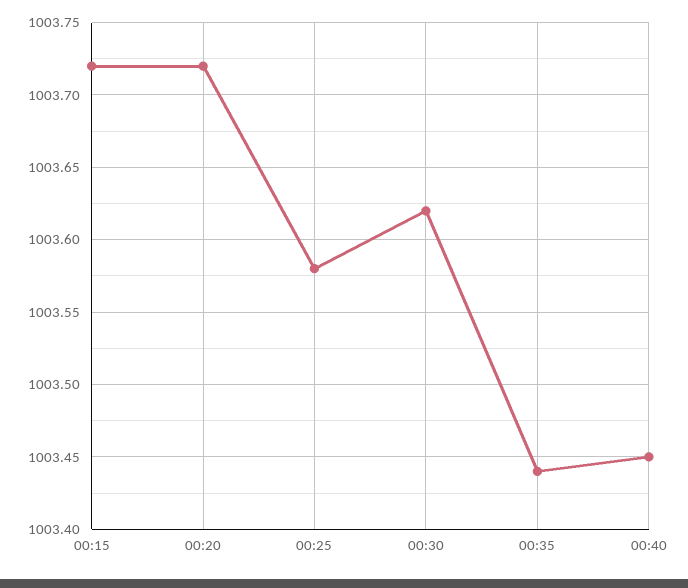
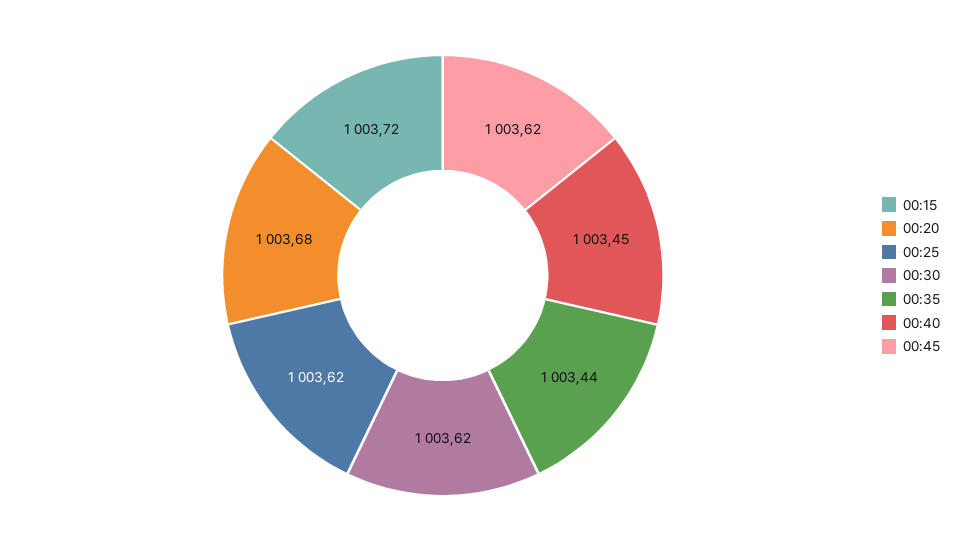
00:20: 1003.72 -> 1003.68
00:25: 1003.58 -> 1003.62
00:45: none -> 1003.62

